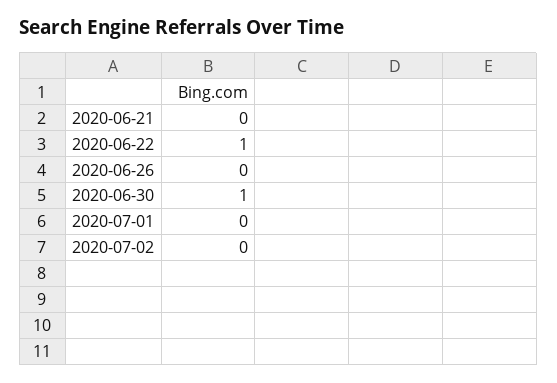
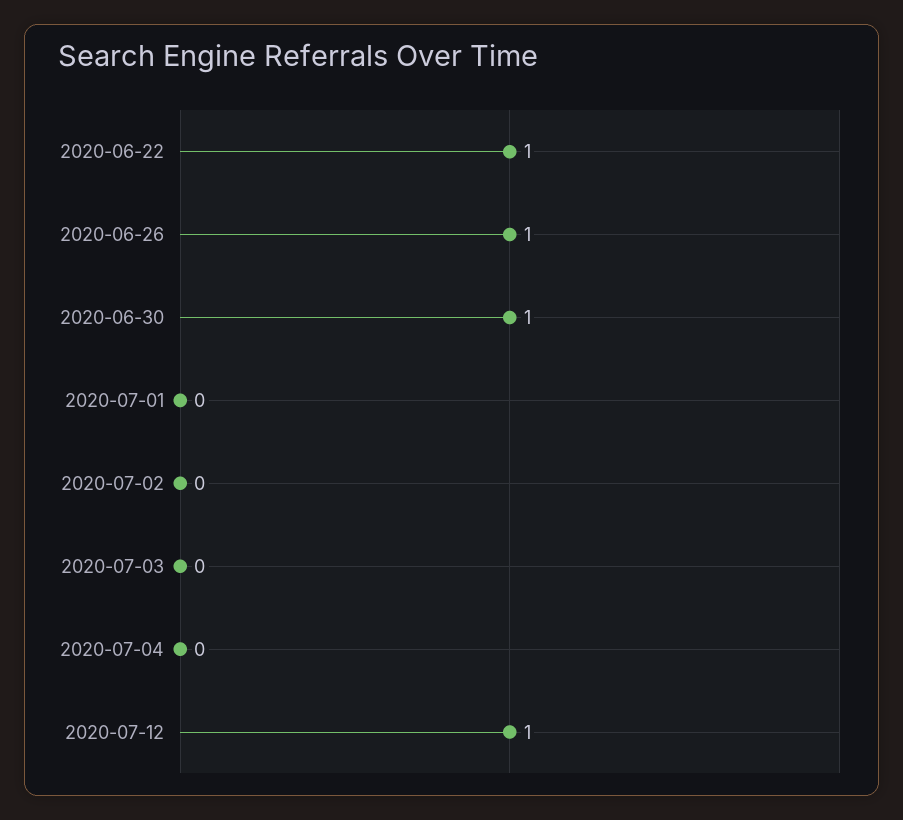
2020-06-21: 0 -> none
2020-06-26: 0 -> 1
2020-07-03: none -> 0
2020-07-04: none -> 0
2020-07-12: none -> 1

